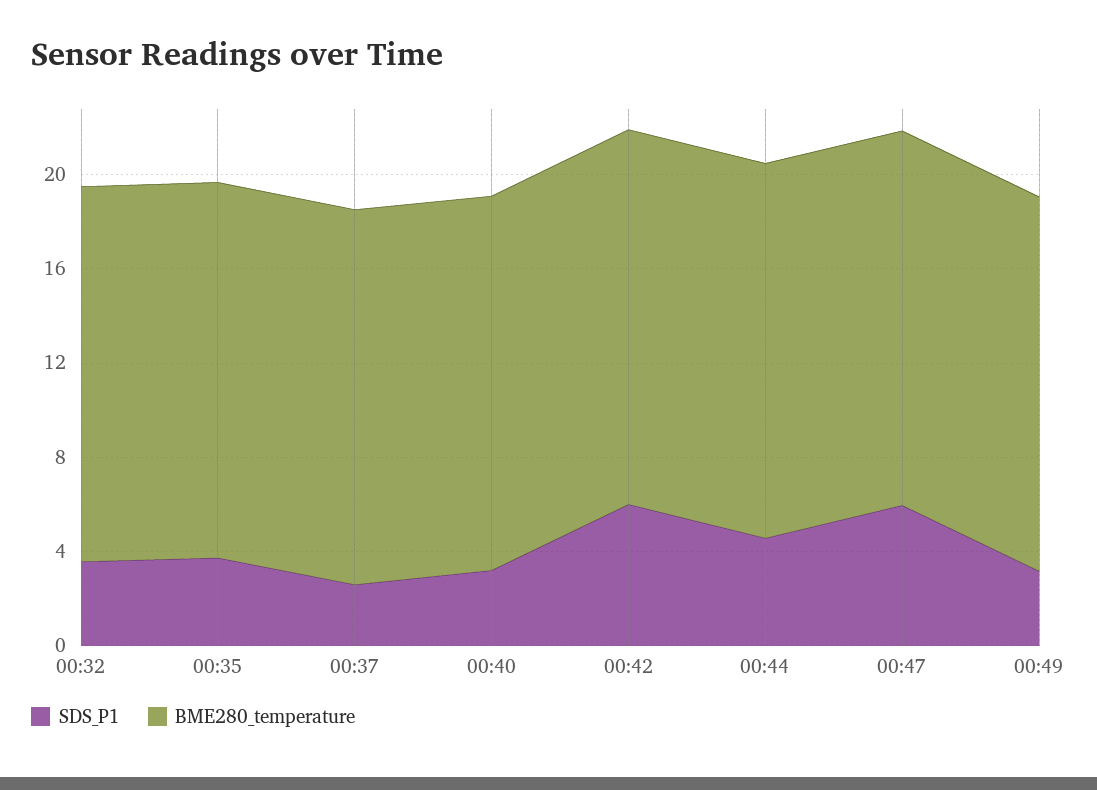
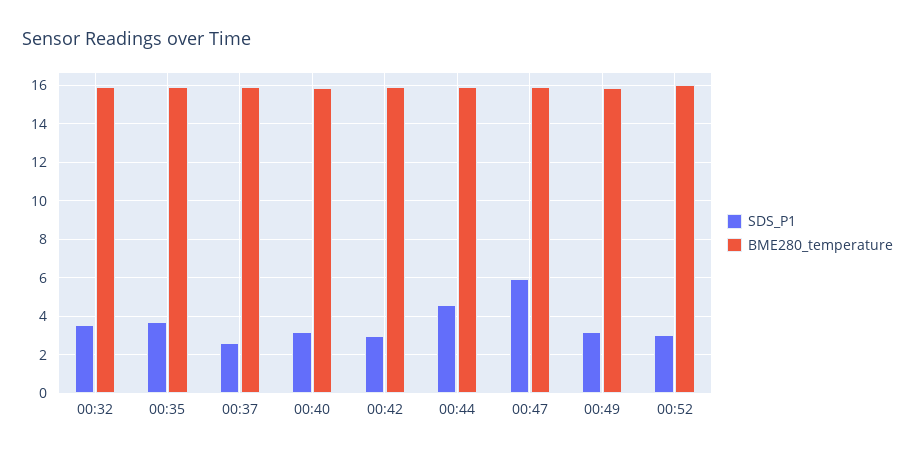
SDS_P1, 00:42: 6 -> 3
SDS_P1, 00:52: none -> 3
BME280_temperature, 00:52: none -> 16

